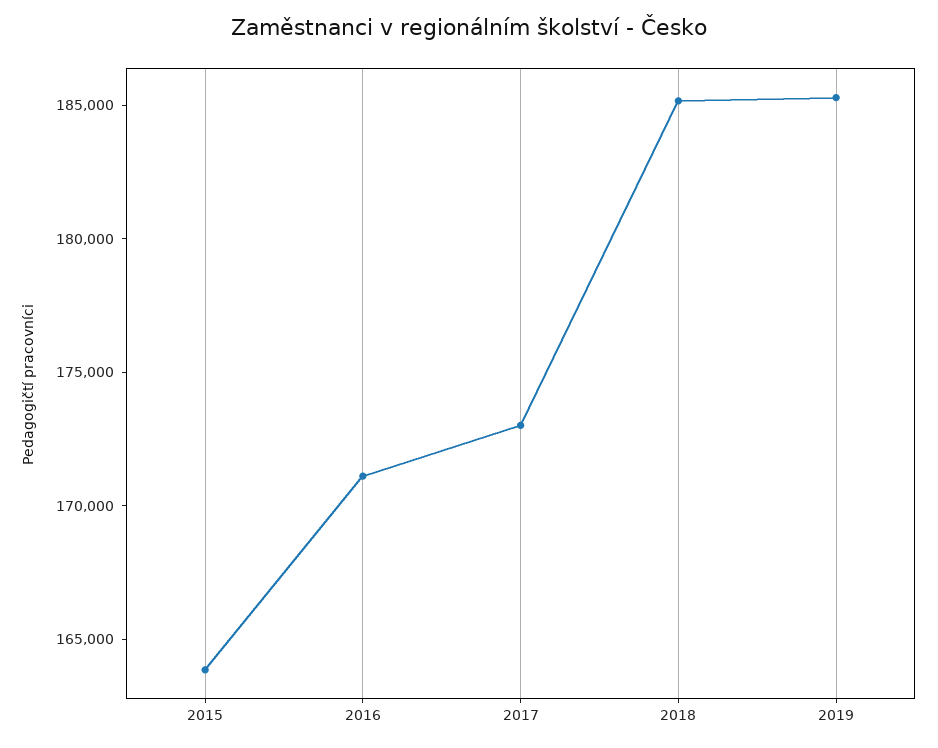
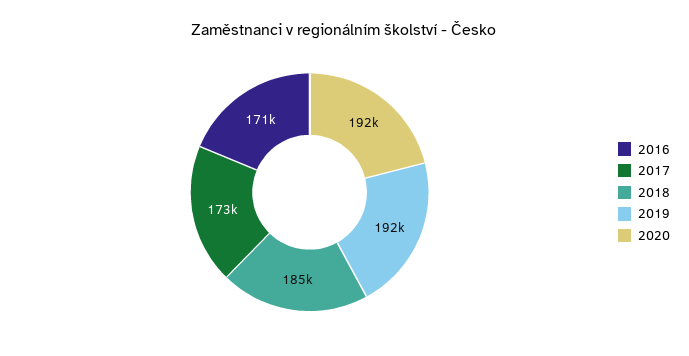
2015: 164000 -> none
2019: 185000 -> 192000
2020: none -> 192000

